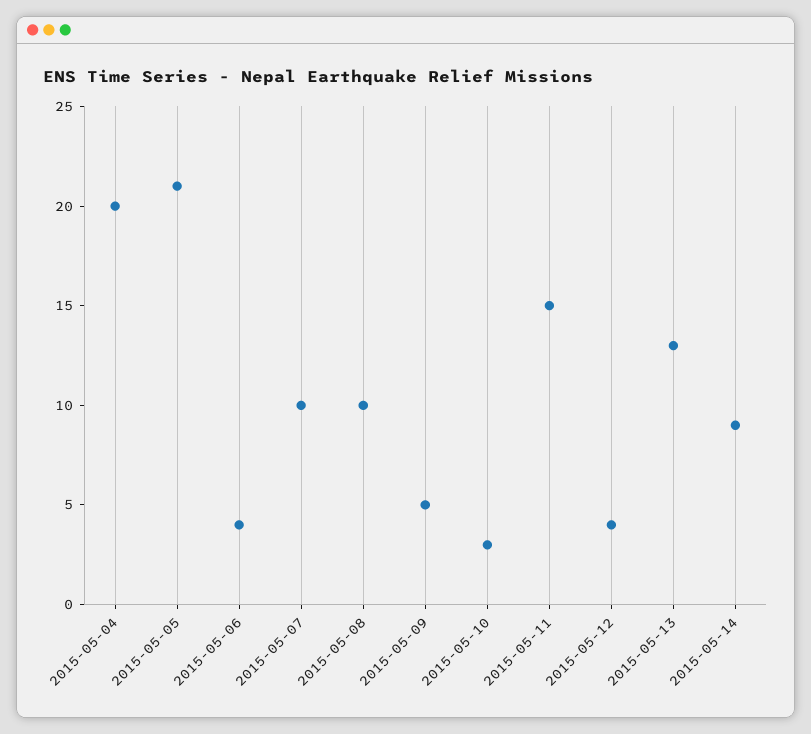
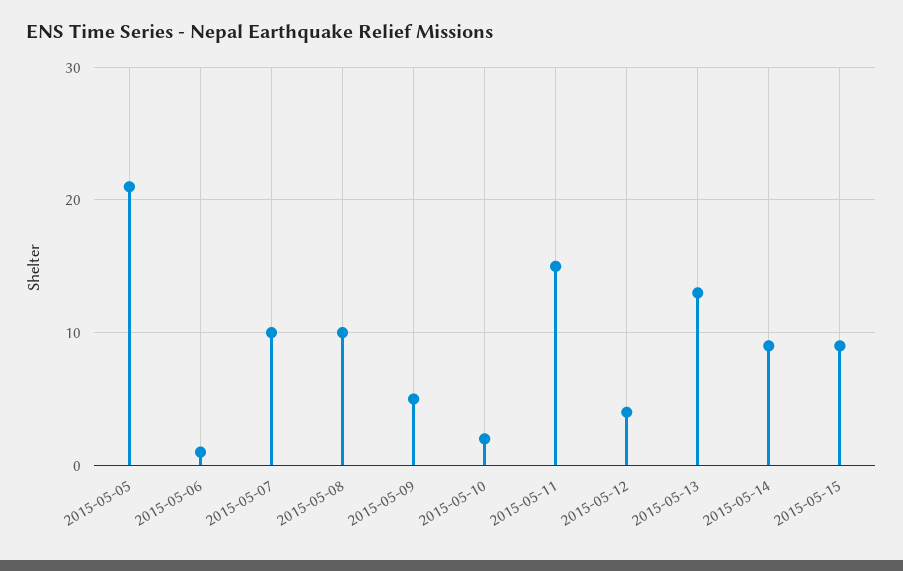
2015-05-04: 20 -> none
2015-05-06: 4 -> 1
2015-05-10: 3 -> 2
2015-05-15: none -> 9

